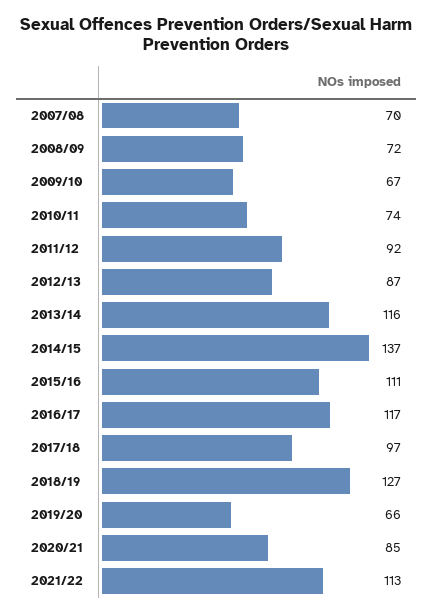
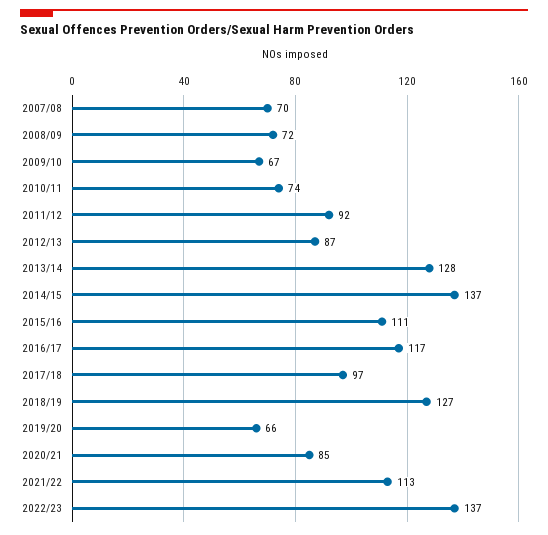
2013/14: 116 -> 128
2022/23: none -> 137

